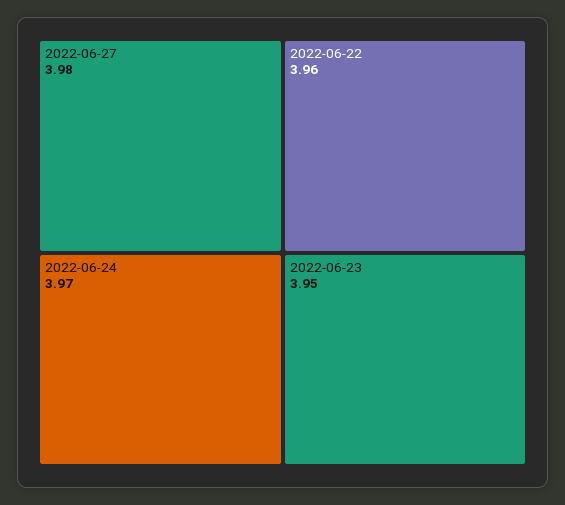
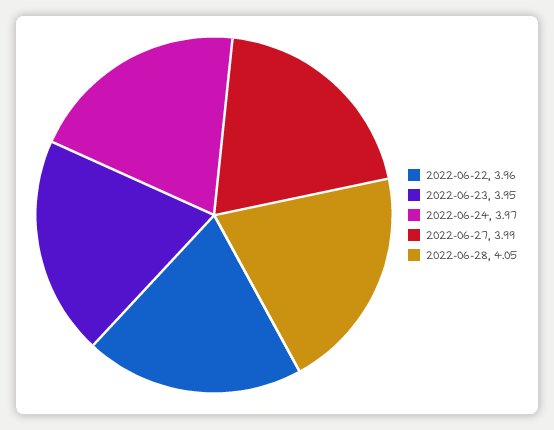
2022-06-27: 3.98 -> 3.99
2022-06-28: none -> 4.05

